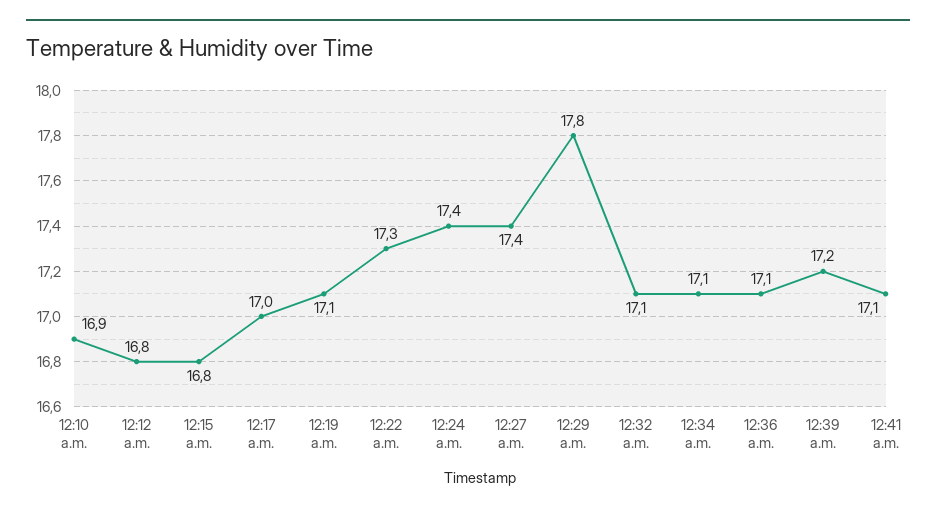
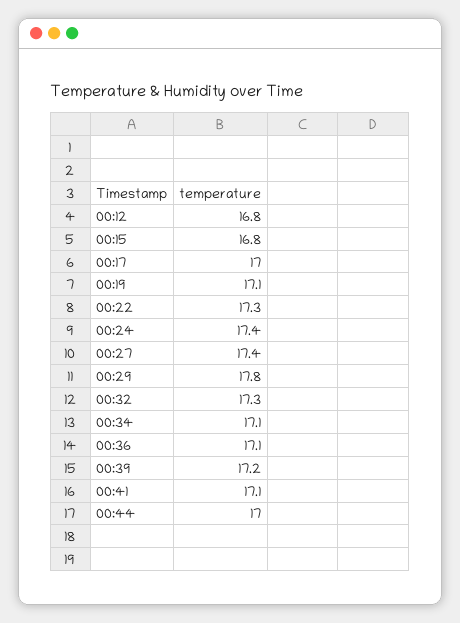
12:10 a.m.: 16.9 -> none
12:32 a.m.: 17.1 -> 17.3
00:44: none -> 17

